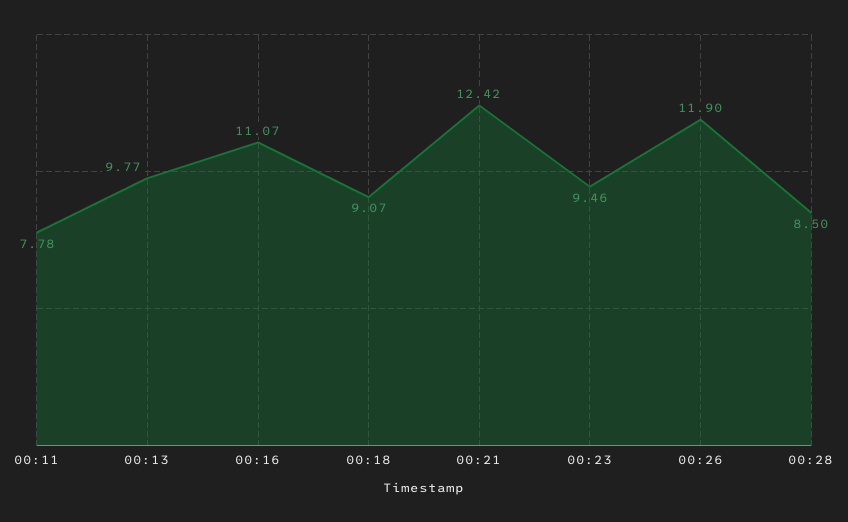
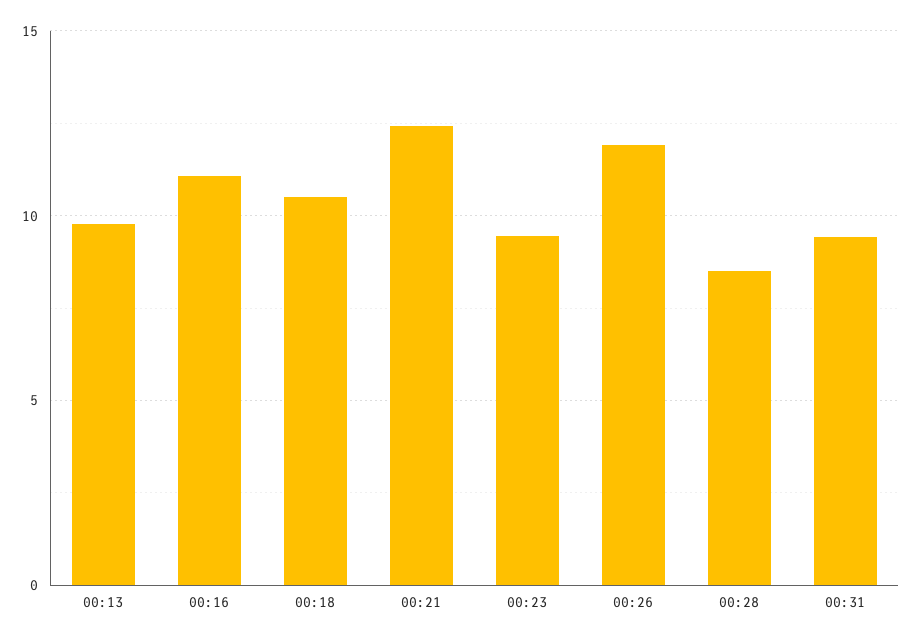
00:11: 7.78 -> none
00:18: 9.07 -> 10.5
00:31: none -> 9.5

